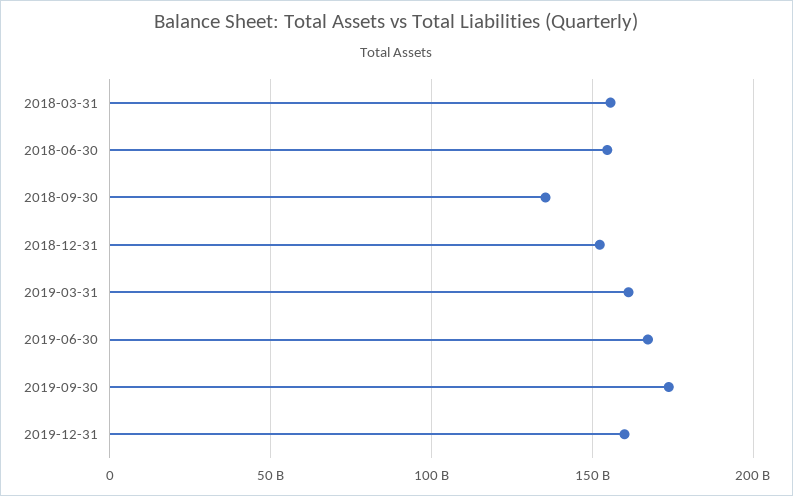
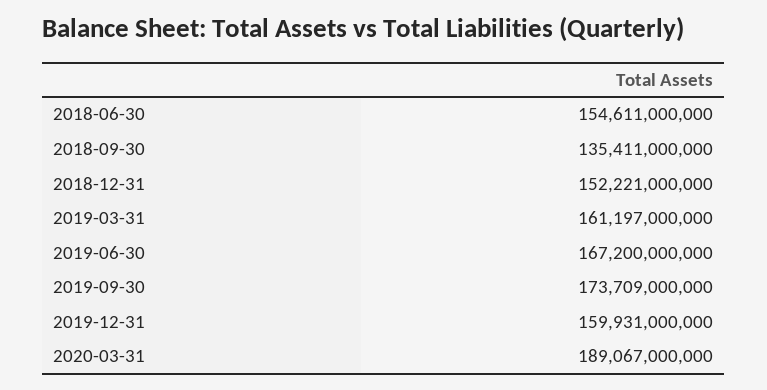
2018-03-31: 155000000000 -> none
2020-03-31: none -> 189067000000

